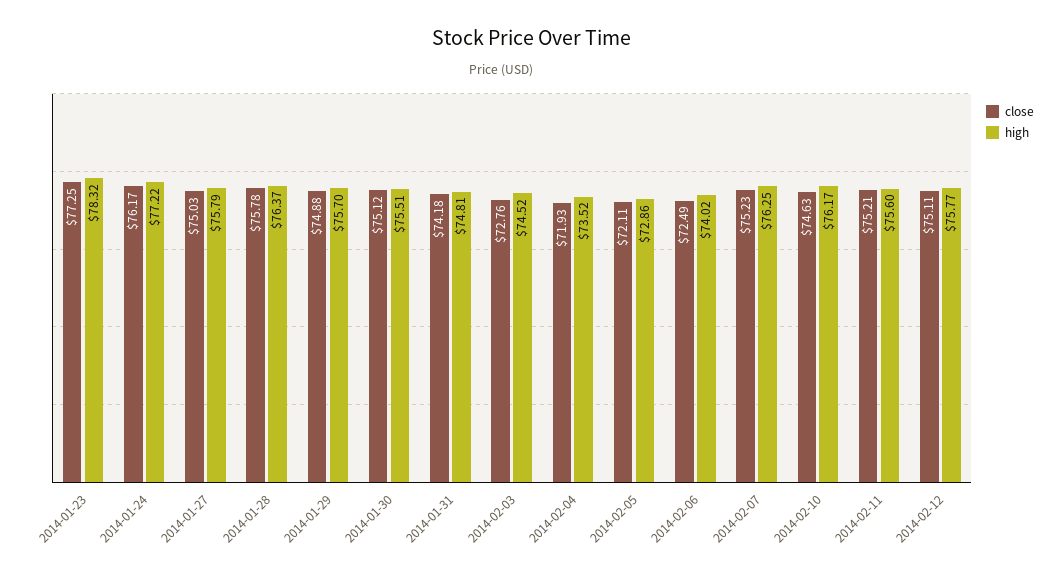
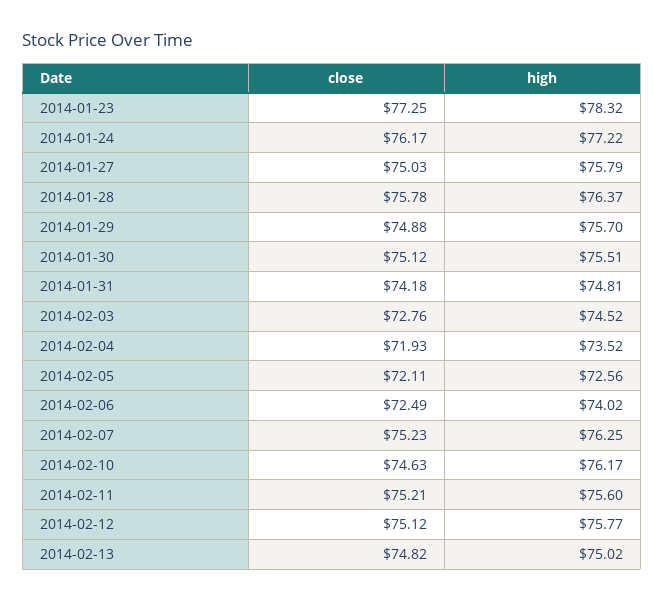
high, 2014-02-05: 72.86 -> 72.56
close, 2014-02-12: 75.11 -> 75.12
close, 2014-02-13: none -> 74.82
high, 2014-02-13: none -> 75.02

